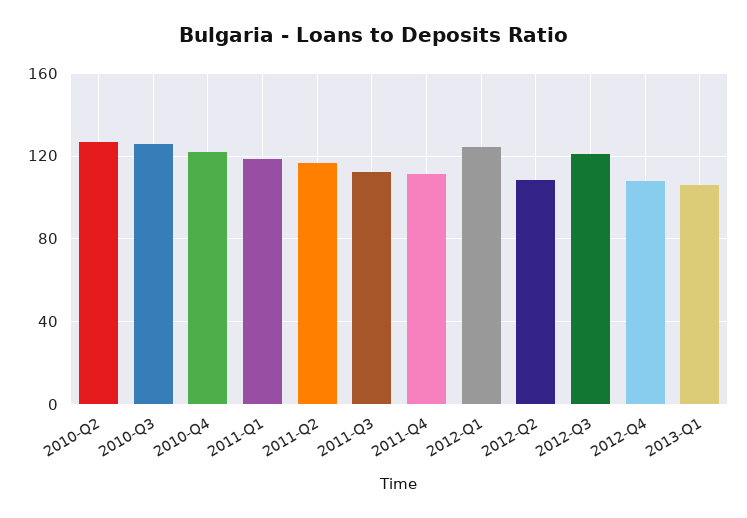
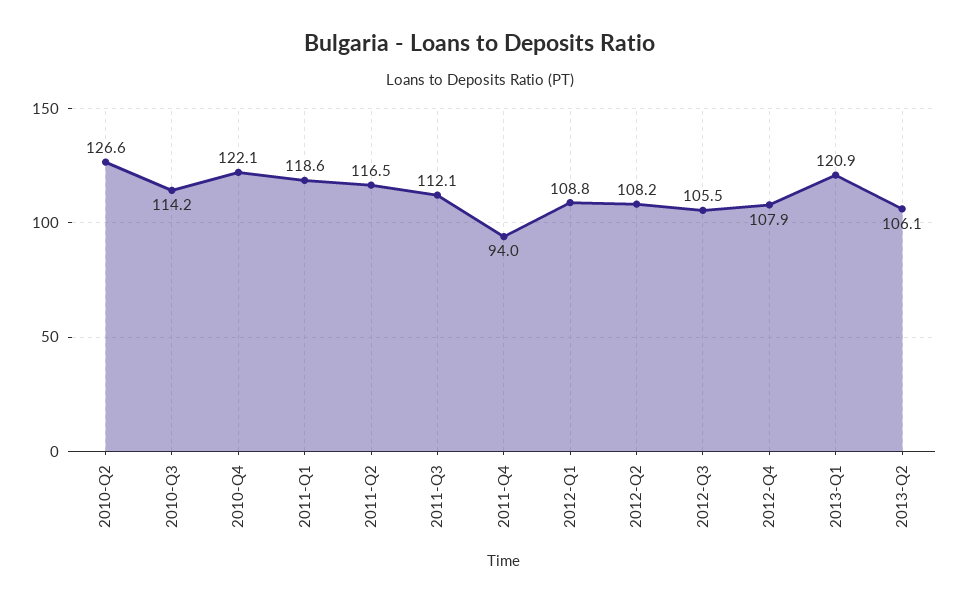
2010-Q3: 125 -> 114.2
2011-Q4: 110 -> 94
2012-Q1: 125 -> 108.8
2012-Q3: 120 -> 105.5
2013-Q1: 105 -> 120.9
2013-Q2: none -> 106.1

